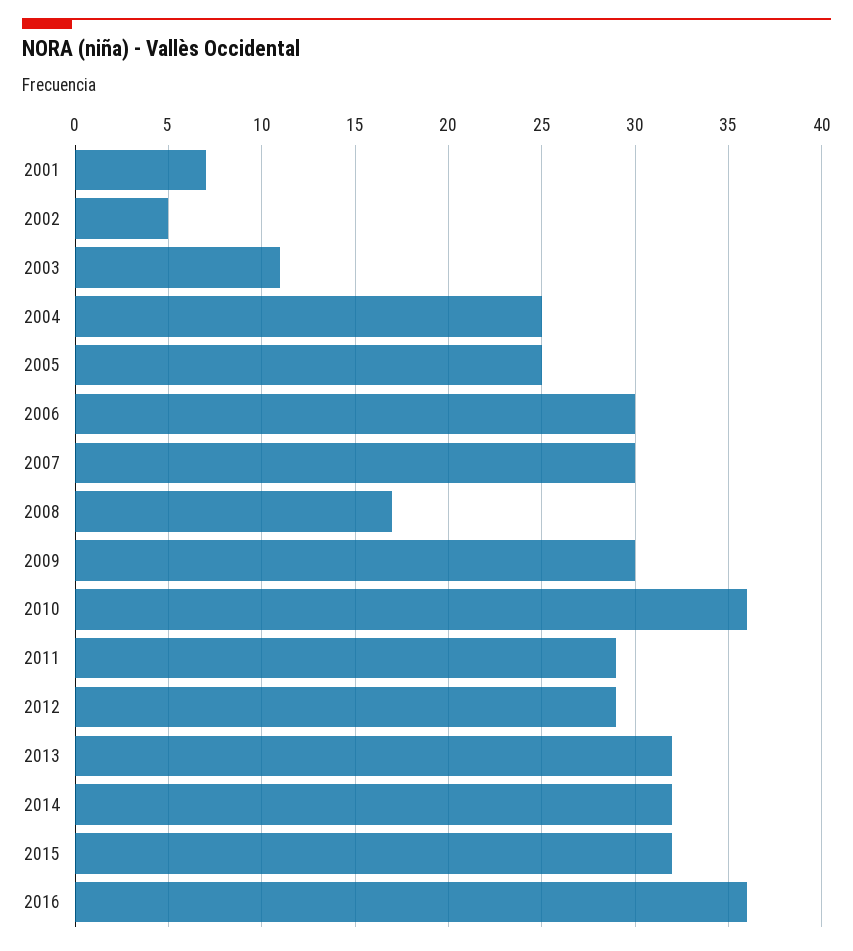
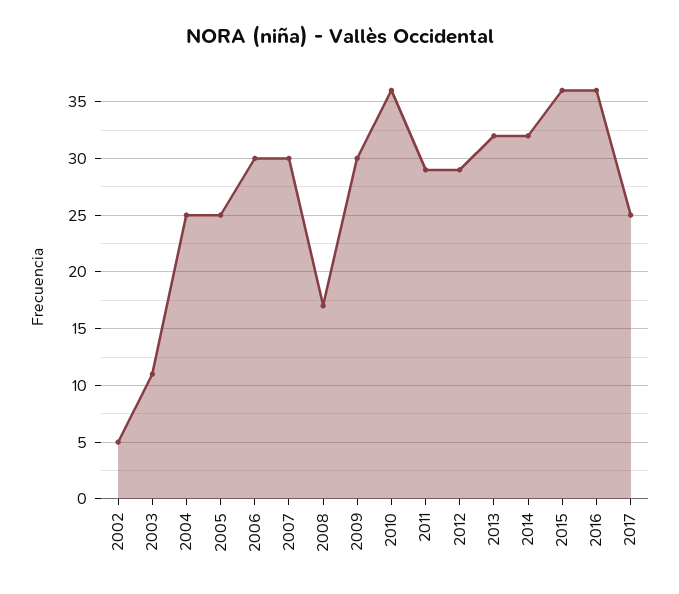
2001: 7 -> none
2015: 32 -> 36
2017: none -> 25

